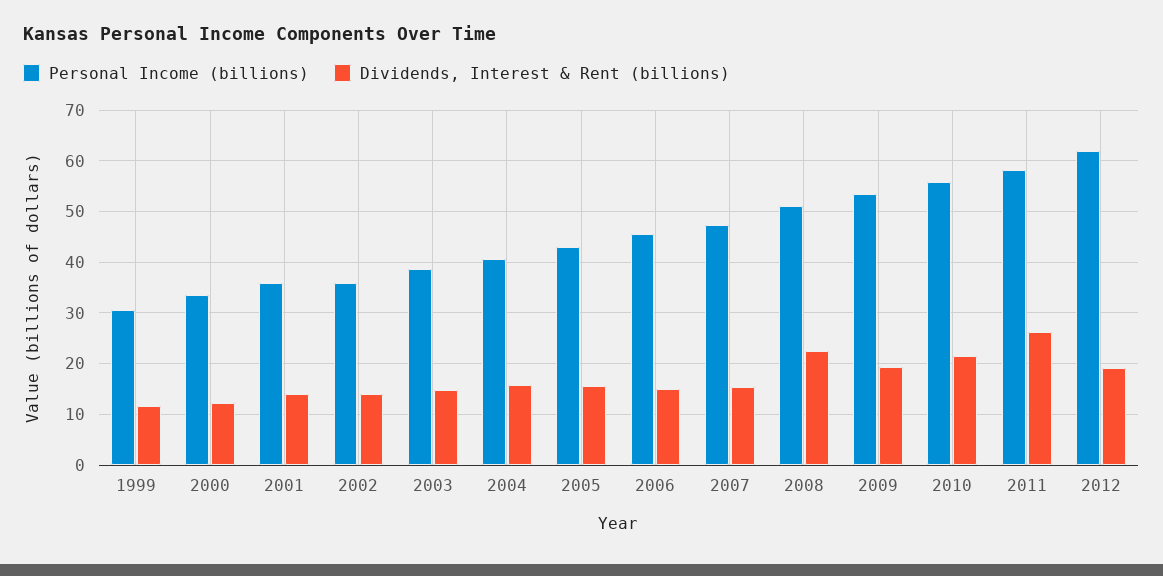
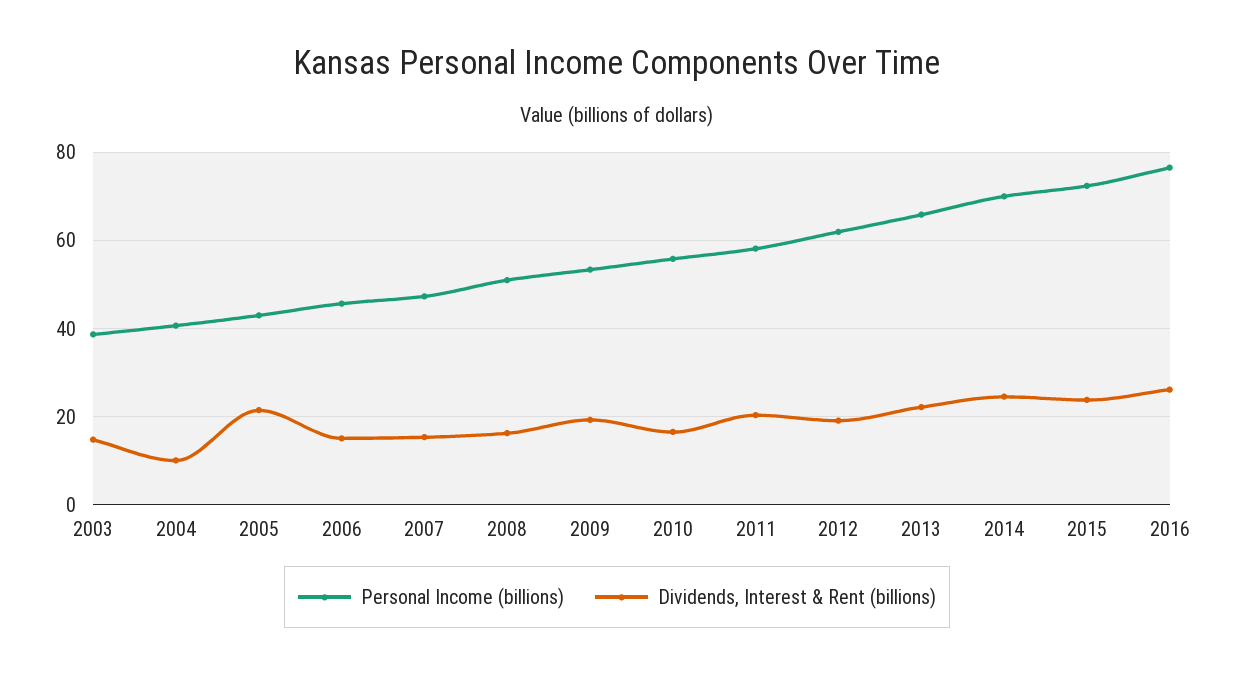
Personal Income (billions), 1999: 30 -> none
Dividends, Interest & Rent (billions), 1999: 12 -> none
Personal Income (billions), 2000: 34 -> none
Dividends, Interest & Rent (billions), 2000: 12 -> none
Personal Income (billions), 2001: 36 -> none
Dividends, Interest & Rent (billions), 2001: 14 -> none
Personal Income (billions), 2002: 36 -> none
Dividends, Interest & Rent (billions), 2002: 14 -> none
Dividends, Interest & Rent (billions), 2004: 16 -> 10
Dividends, Interest & Rent (billions), 2005: 16 -> 22
Dividends, Interest & Rent (billions), 2008: 22 -> 16
Dividends, Interest & Rent (billions), 2010: 22 -> 16
Dividends, Interest & Rent (billions), 2011: 26 -> 20
Personal Income (billions), 2013: none -> 66
Dividends, Interest & Rent (billions), 2013: none -> 22
Personal Income (billions), 2014: none -> 70
Dividends, Interest & Rent (billions), 2014: none -> 24
Personal Income (billions), 2015: none -> 72
Dividends, Interest & Rent (billions), 2015: none -> 24
Personal Income (billions), 2016: none -> 76
Dividends, Interest & Rent (billions), 2016: none -> 26

